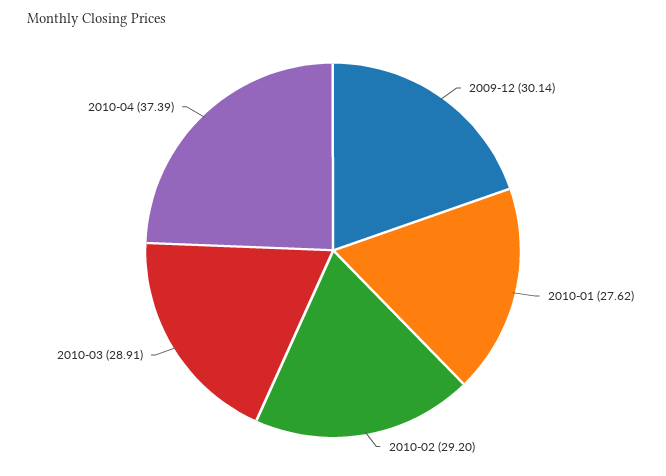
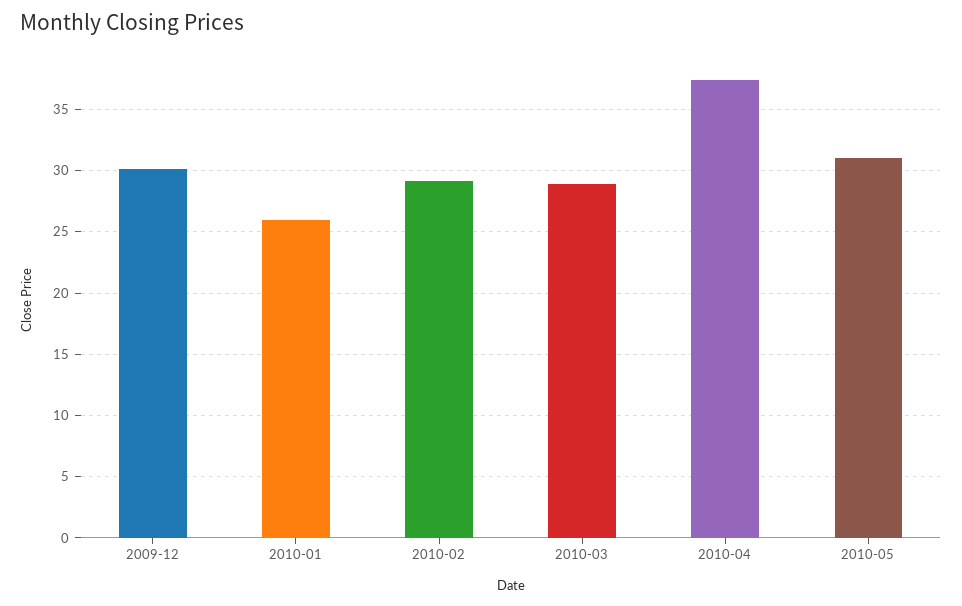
2010-01: 27.62 -> 26
2010-05: none -> 31

